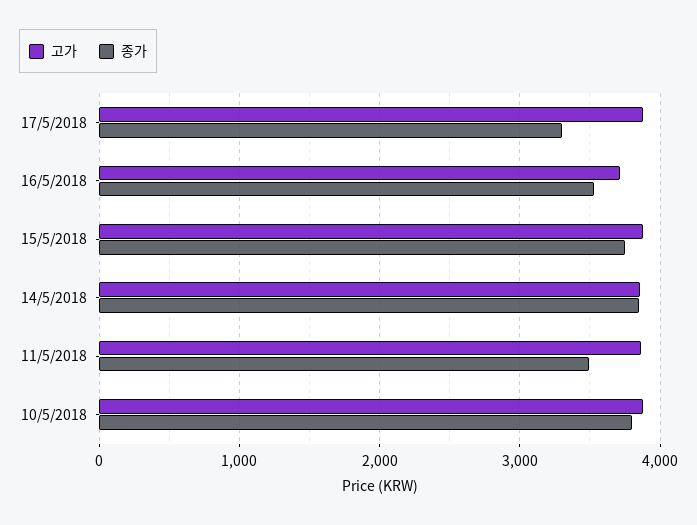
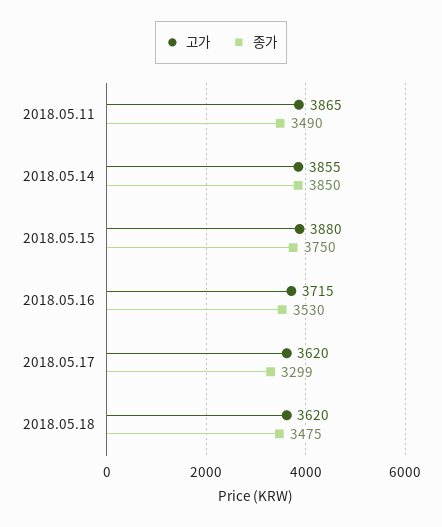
고가, 17/5/2018: 3900 -> 3620
고가, 10/5/2018: 3900 -> none
종가, 10/5/2018: 3800 -> none
고가, 2018.05.18: none -> 3620
종가, 2018.05.18: none -> 3475

